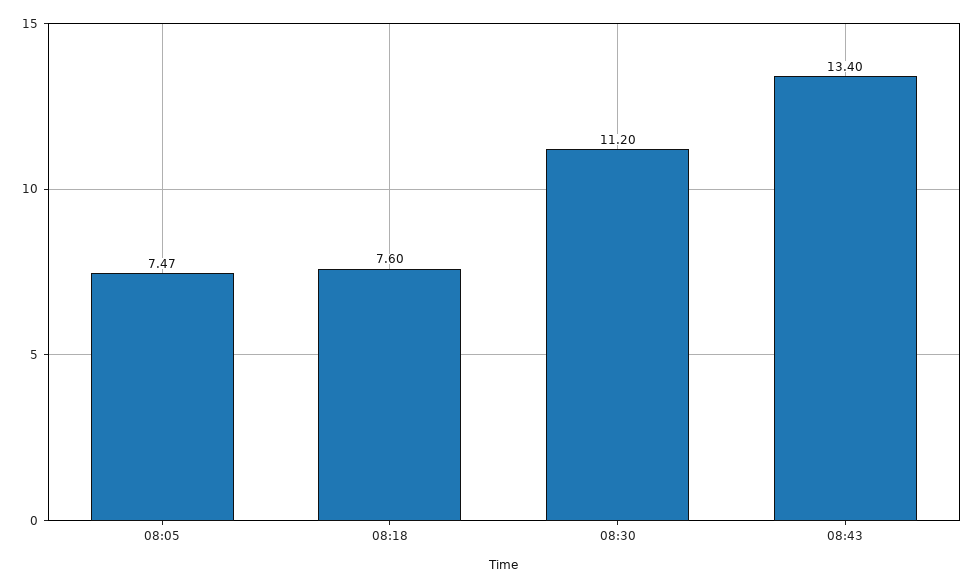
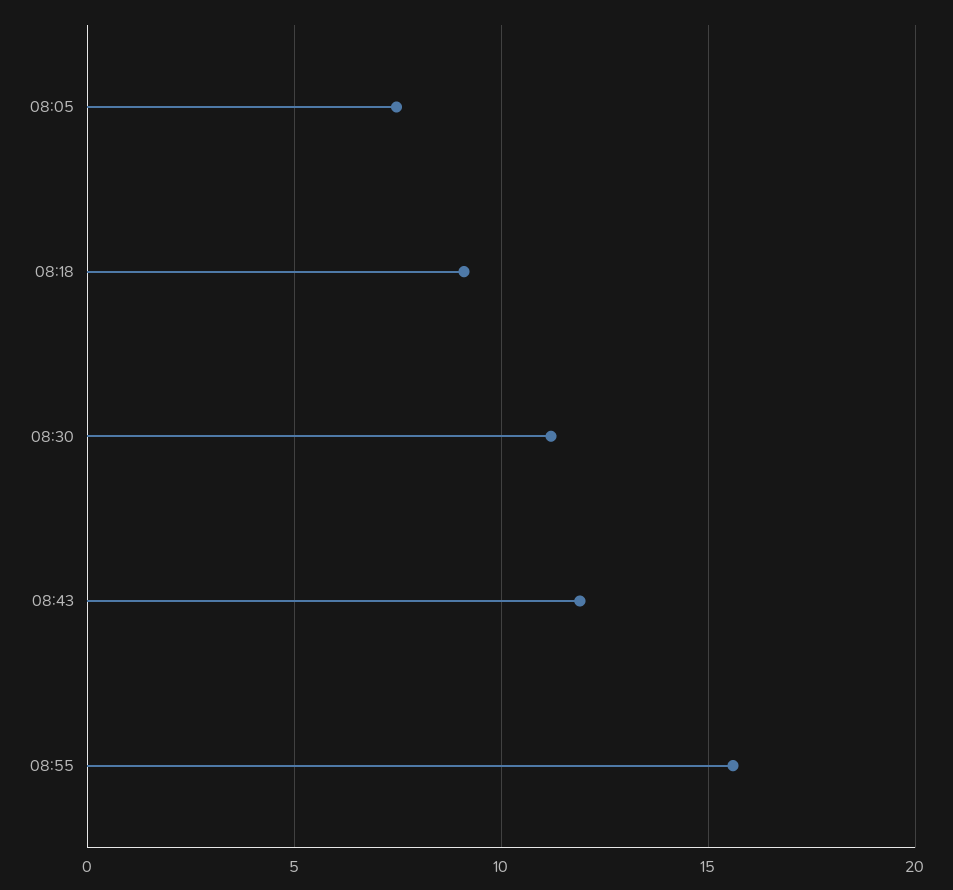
08:18: 7.6 -> 9
08:43: 13.4 -> 12
08:55: none -> 15.5

